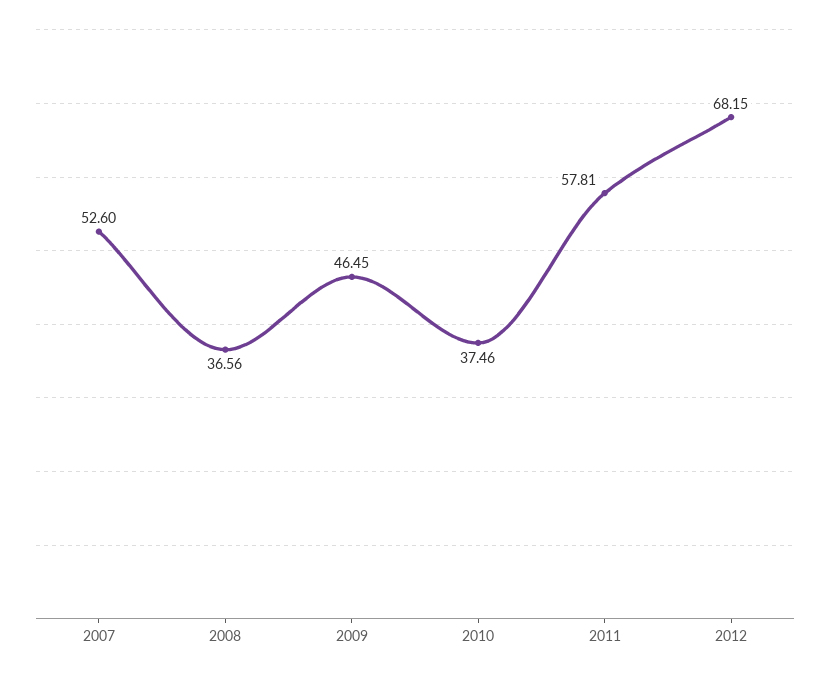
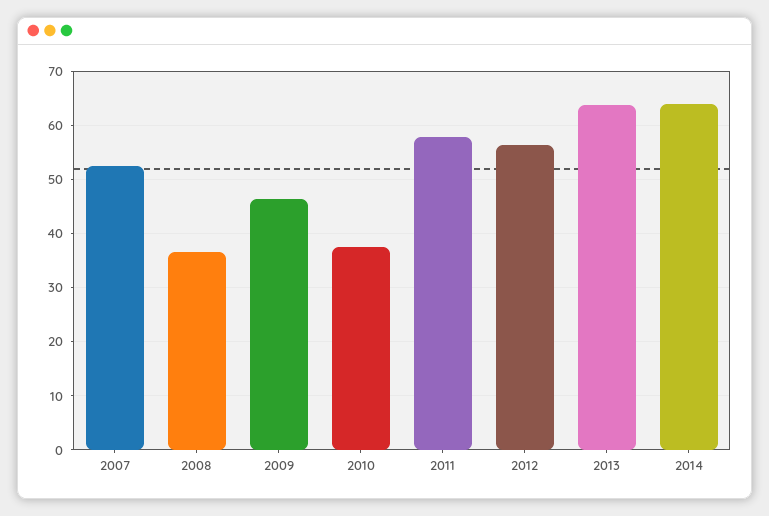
2012: 68.15 -> 56
2013: none -> 64
2014: none -> 64

